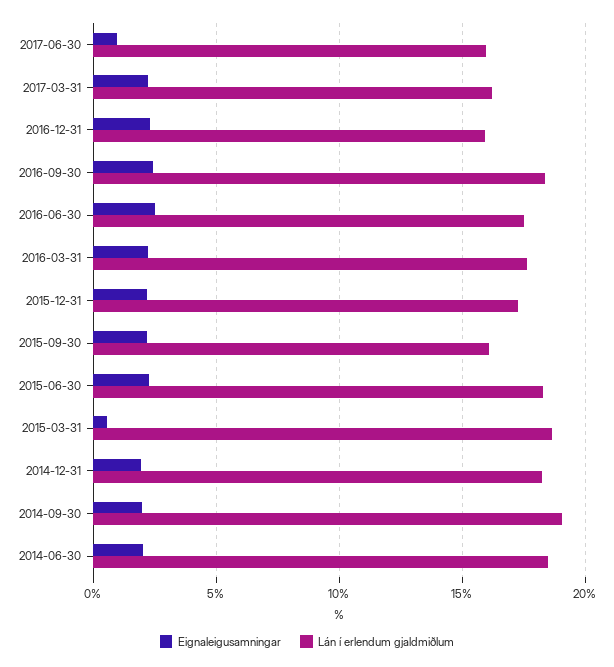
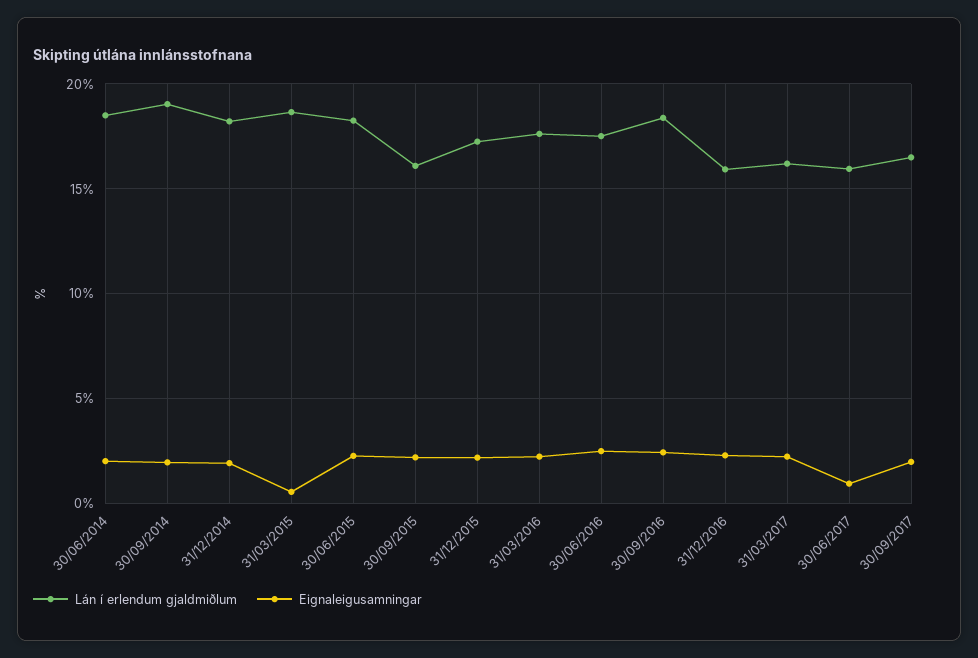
Lán í erlendum gjaldmiðlum, 30/09/2017: none -> 16.5
Eignaleigusamningar, 30/09/2017: none -> 2

